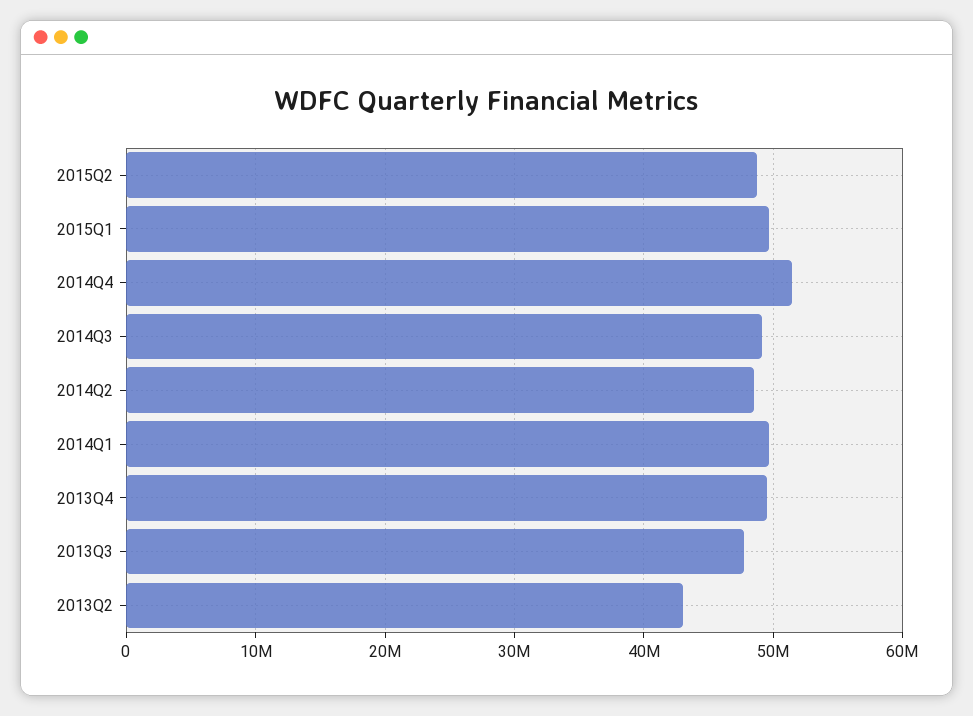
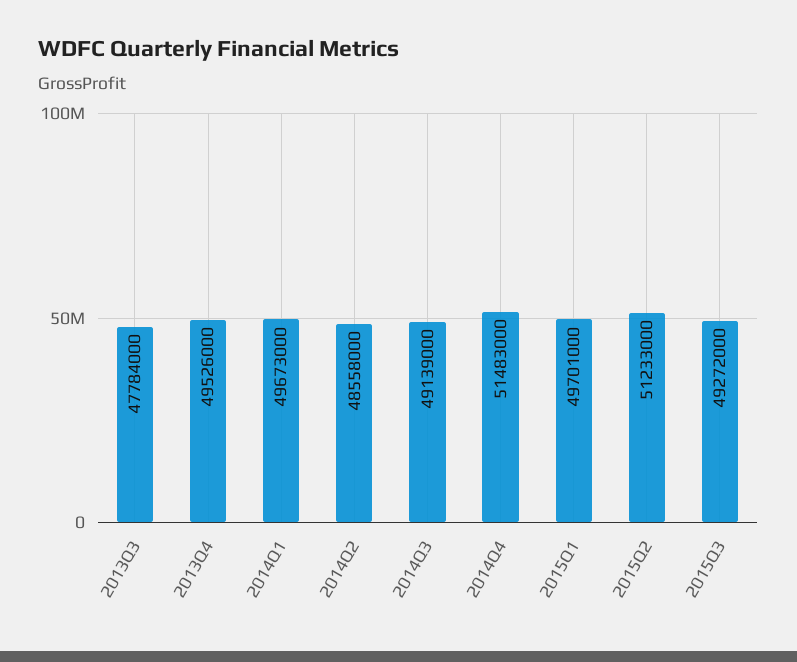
2015Q2: 49000000 -> 51233000
2013Q2: 43000000 -> none
2015Q3: none -> 49272000

